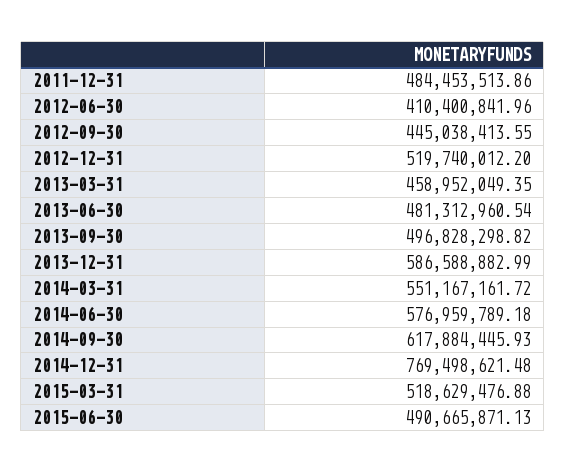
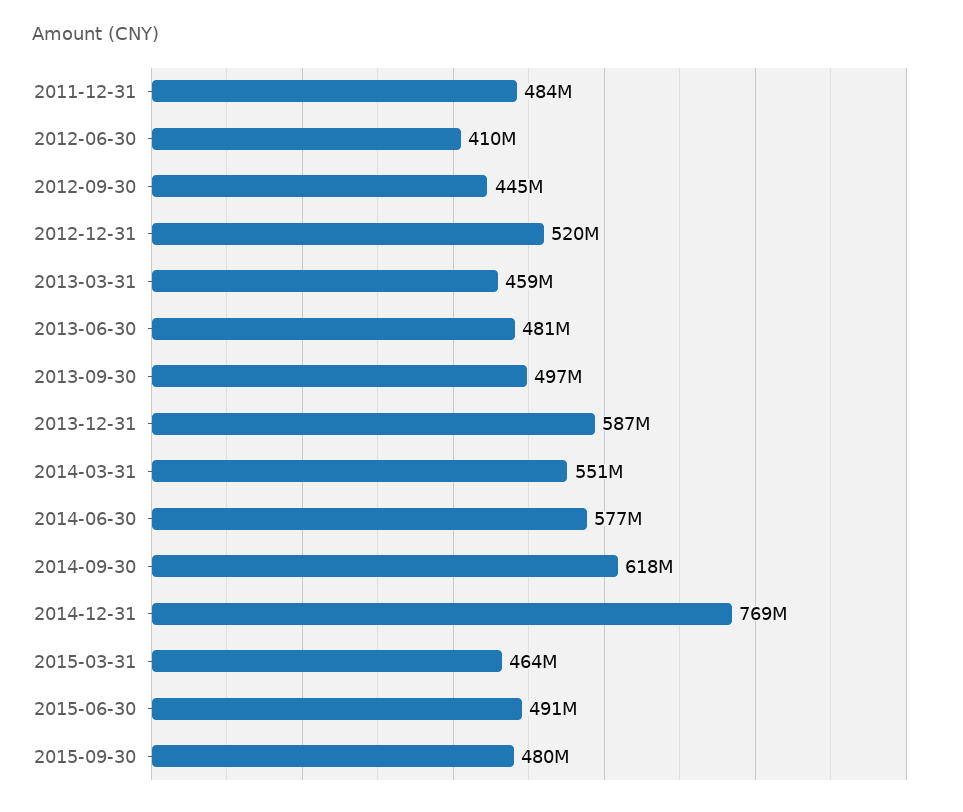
2015-03-31: 518629476.88 -> 464000000
2015-09-30: none -> 480000000

